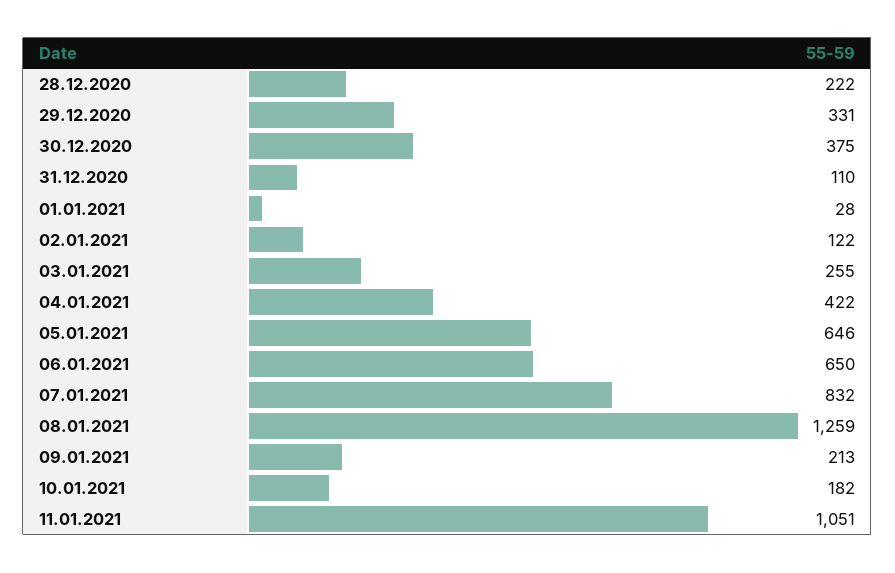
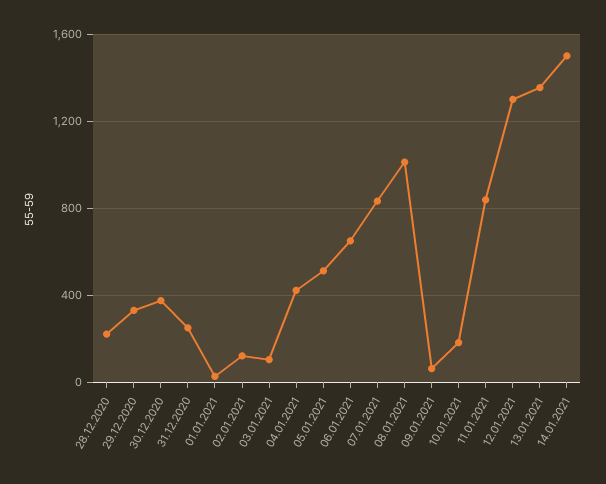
31.12.2020: 110 -> 250
03.01.2021: 255 -> 100
05.01.2021: 646 -> 500
08.01.2021: 1259 -> 1000
09.01.2021: 213 -> 50
11.01.2021: 1051 -> 850
12.01.2021: none -> 1300
13.01.2021: none -> 1350
14.01.2021: none -> 1500

